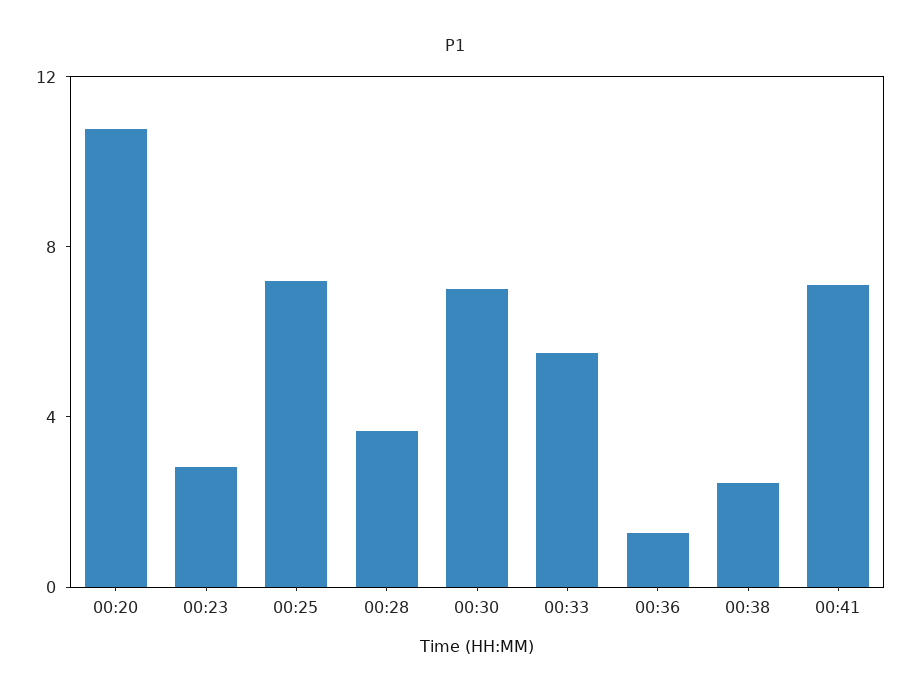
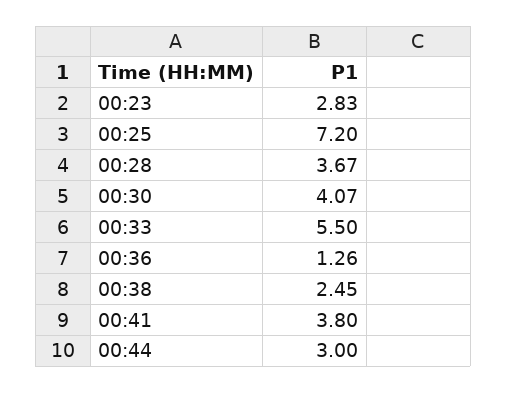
00:20: 11 -> none
00:30: 7 -> 4.07
00:41: 7 -> 3.8
00:44: none -> 3

